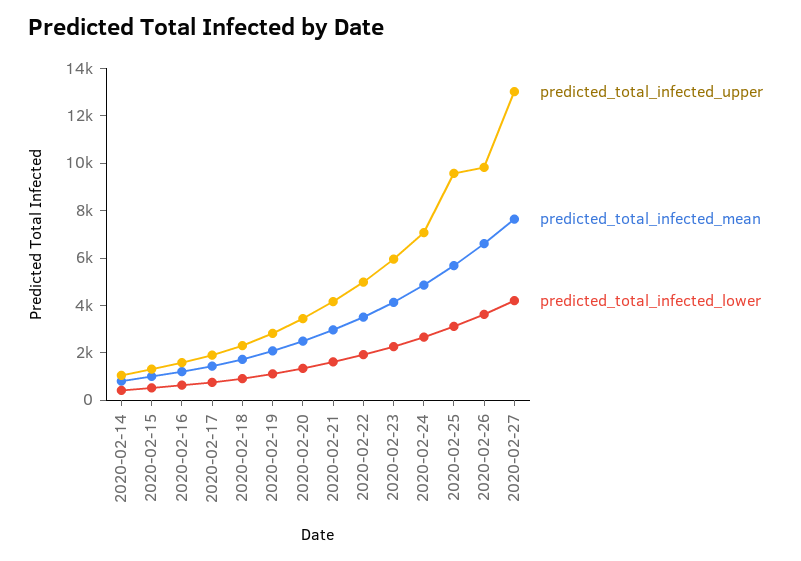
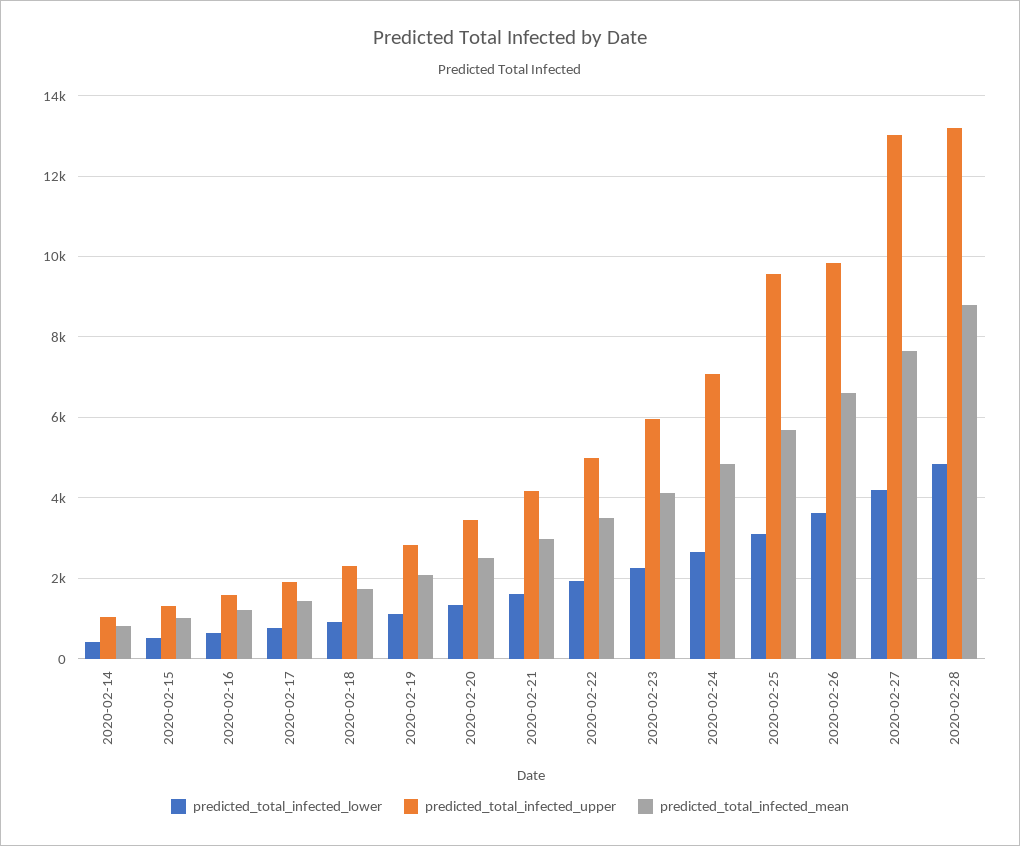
predicted_total_infected_lower, 2020-02-28: none -> 4800
predicted_total_infected_upper, 2020-02-28: none -> 13200
predicted_total_infected_mean, 2020-02-28: none -> 8800

